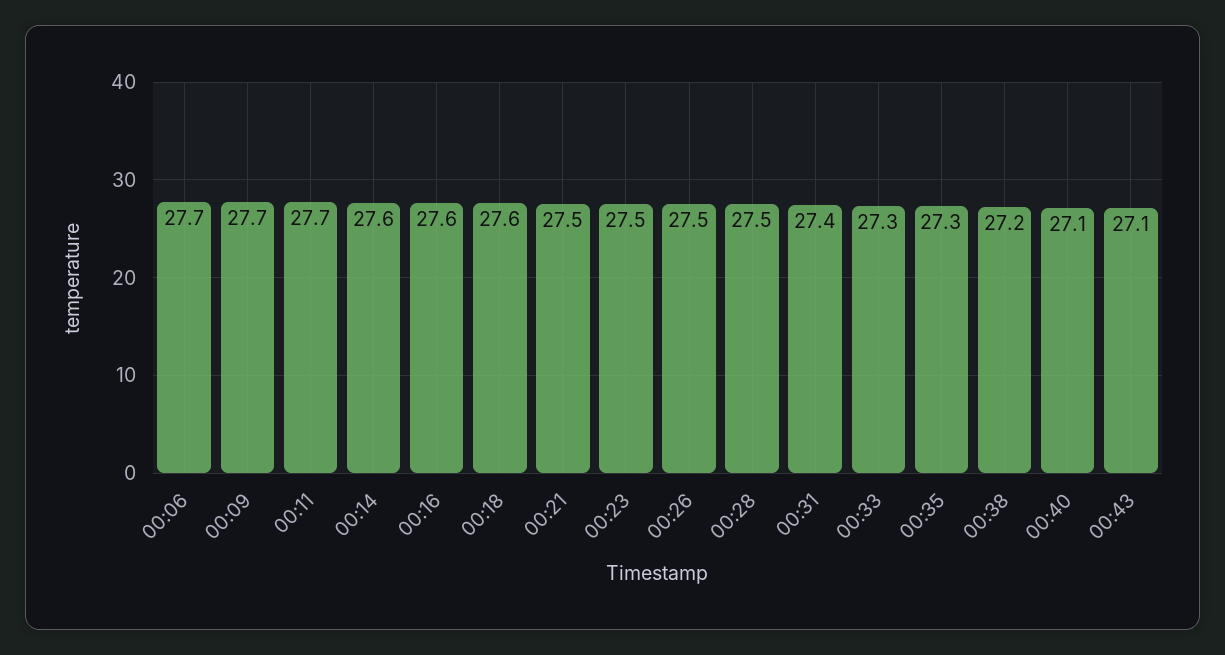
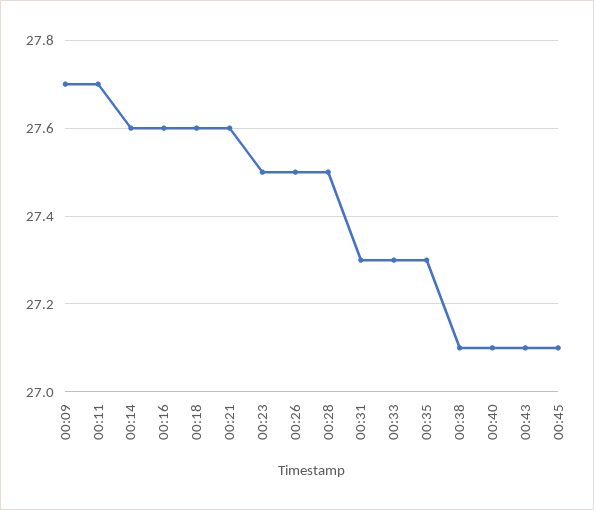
00:06: 27.7 -> none
00:21: 27.5 -> 27.6
00:31: 27.4 -> 27.3
00:38: 27.2 -> 27.1
00:45: none -> 27.1

